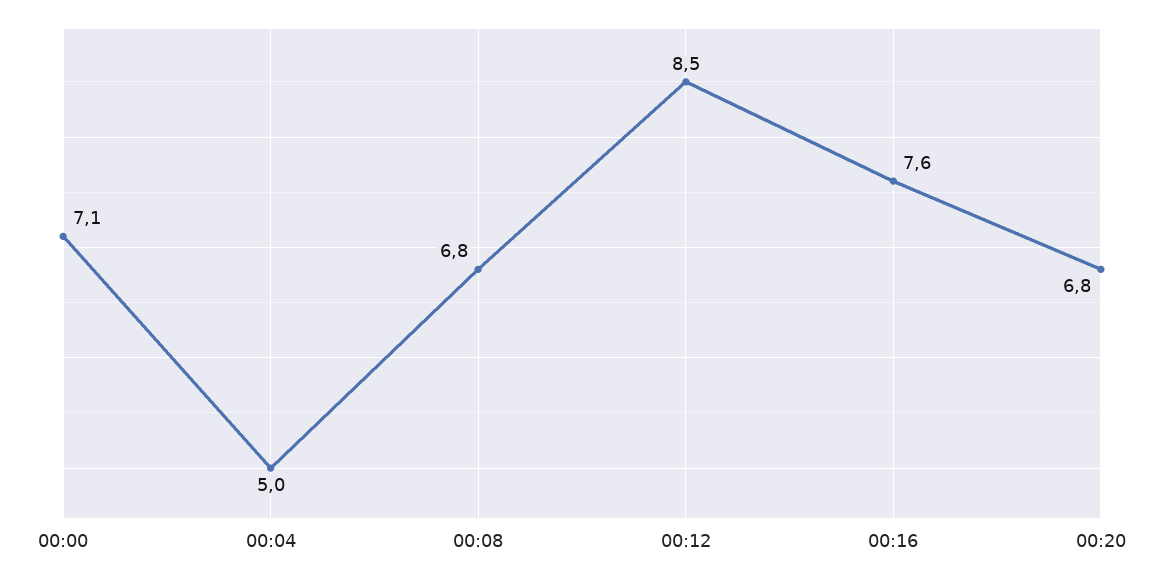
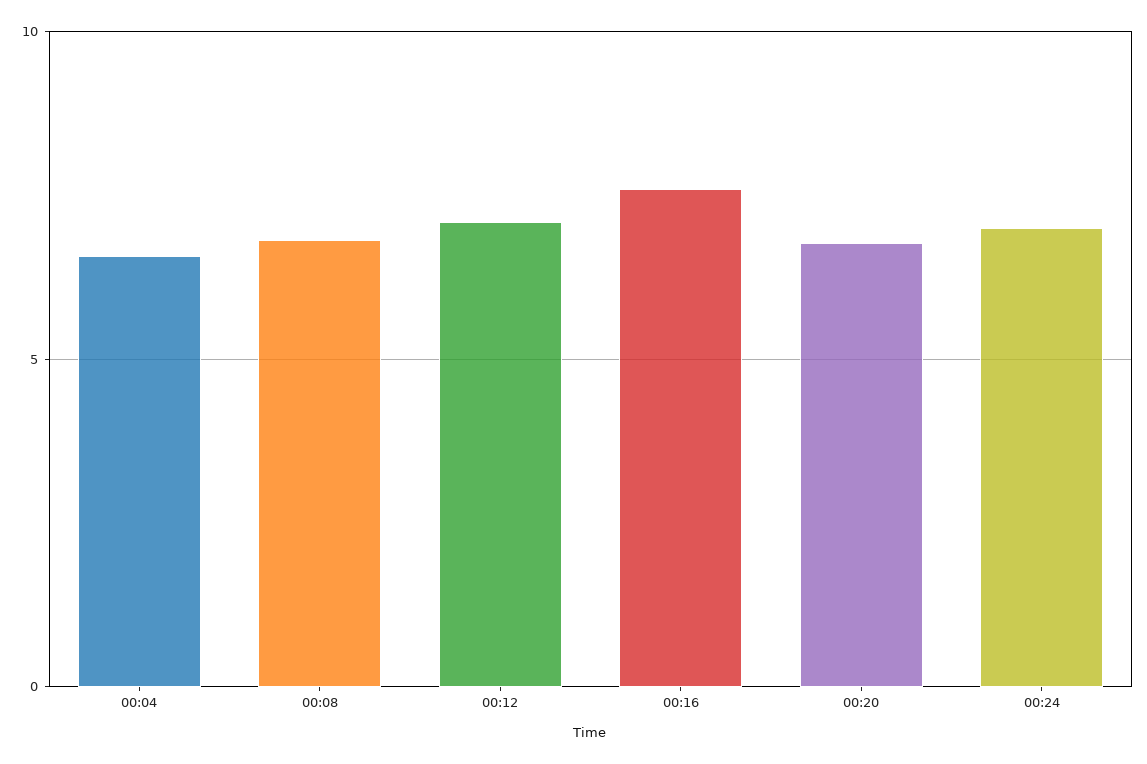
00:00: 7.1 -> none
00:04: 5 -> 6.5
00:12: 8.5 -> 7
00:24: none -> 7

